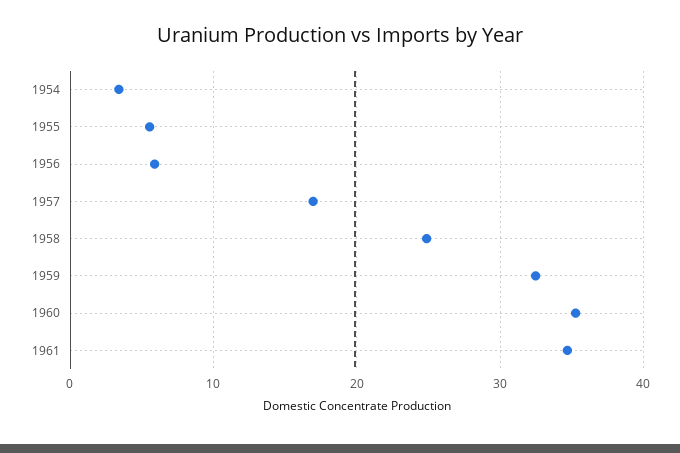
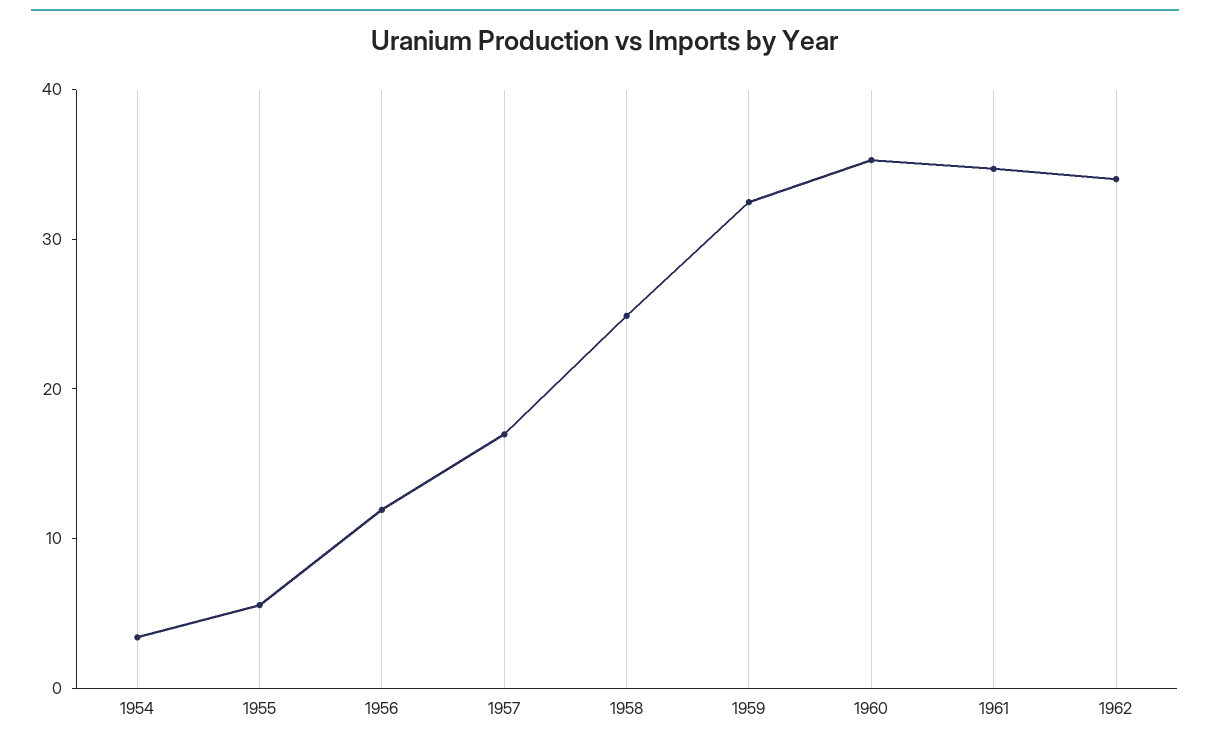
1956: 6 -> 12
1962: none -> 34

